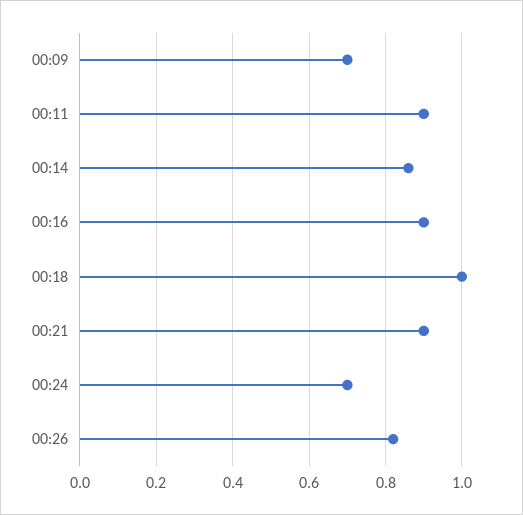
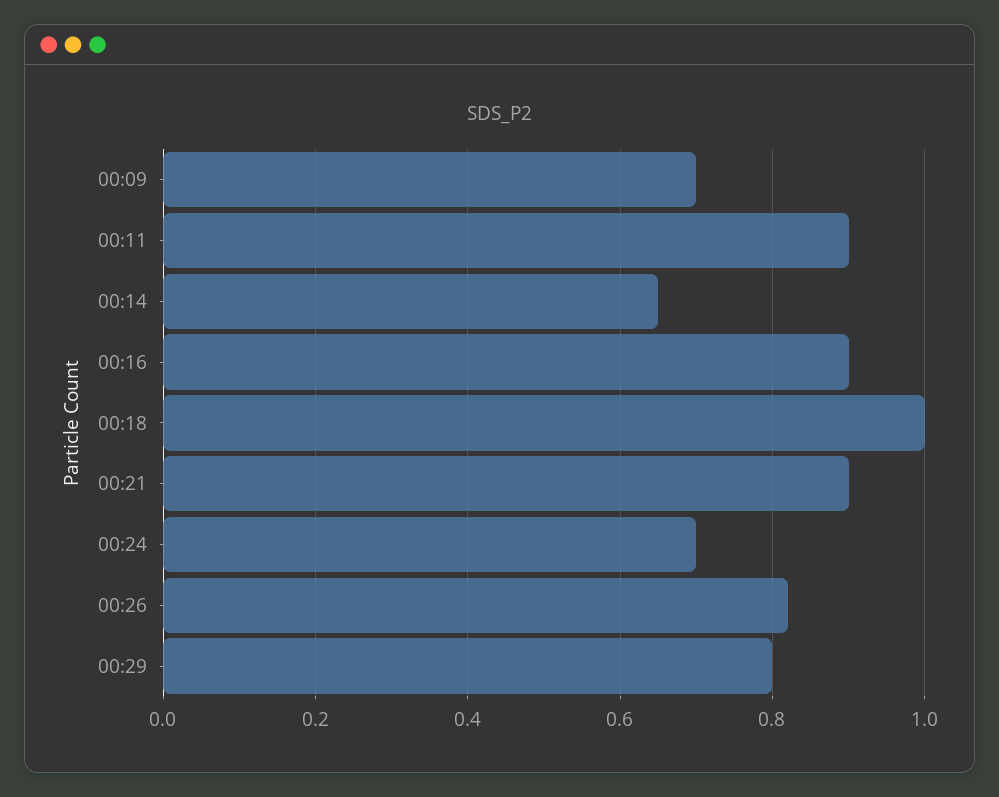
00:14: 0.85 -> 0.65
00:29: none -> 0.8

